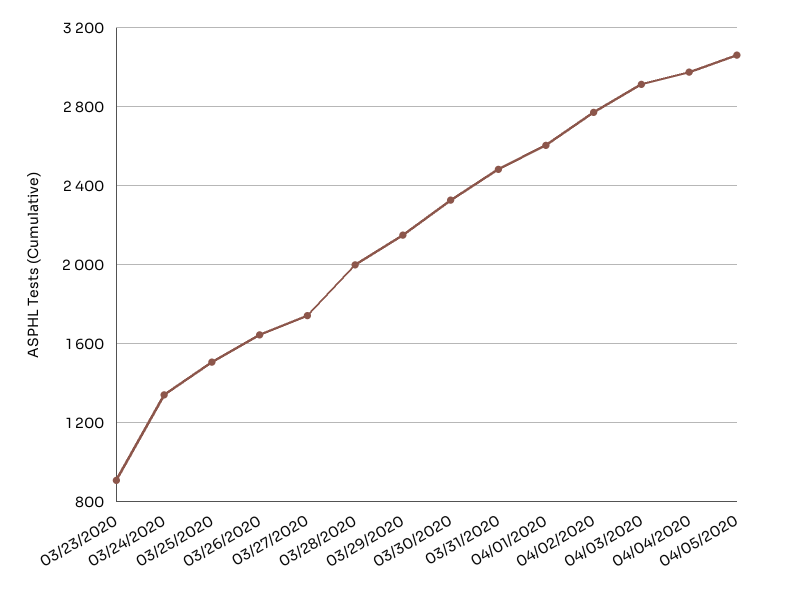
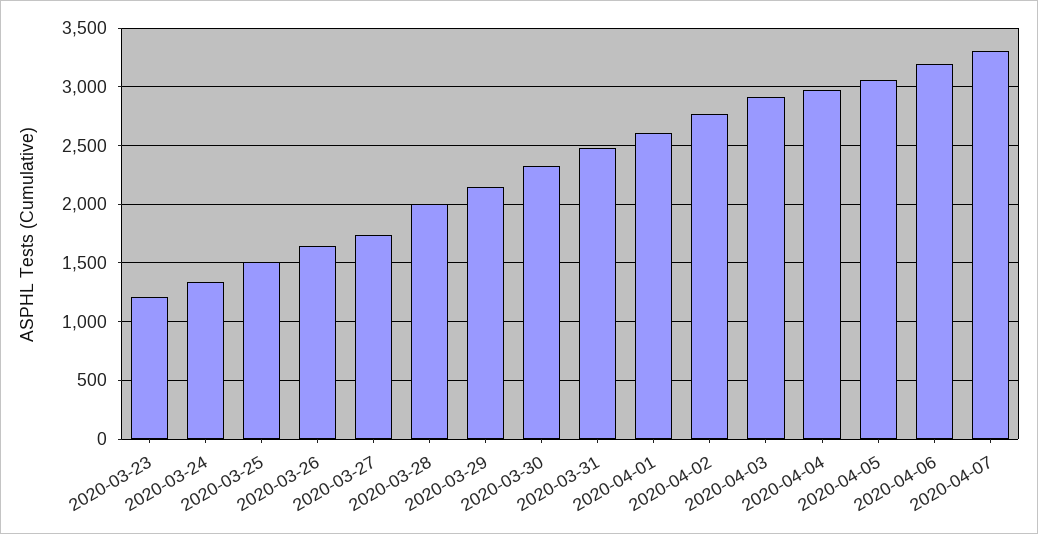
03/23/2020: 900 -> 1200
2020-04-06: none -> 3200
2020-04-07: none -> 3300

